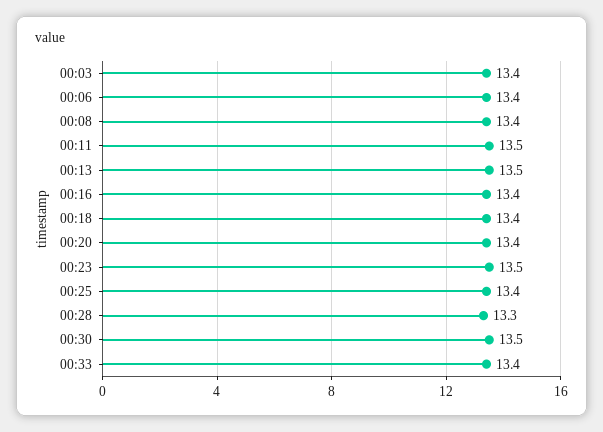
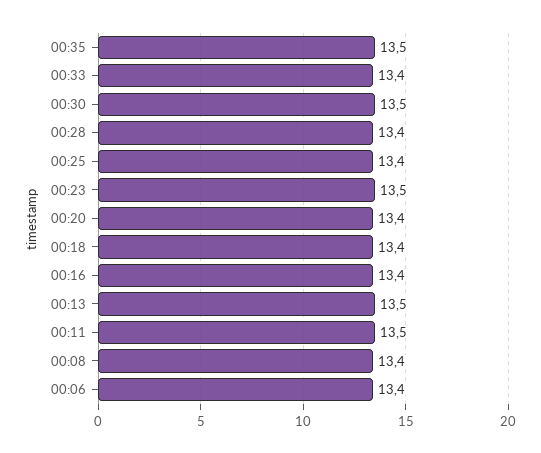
00:03: 13.4 -> none
00:28: 13.3 -> 13.4
00:35: none -> 13.5

